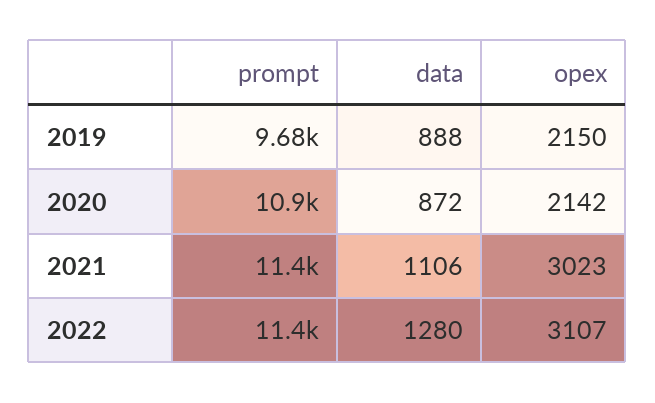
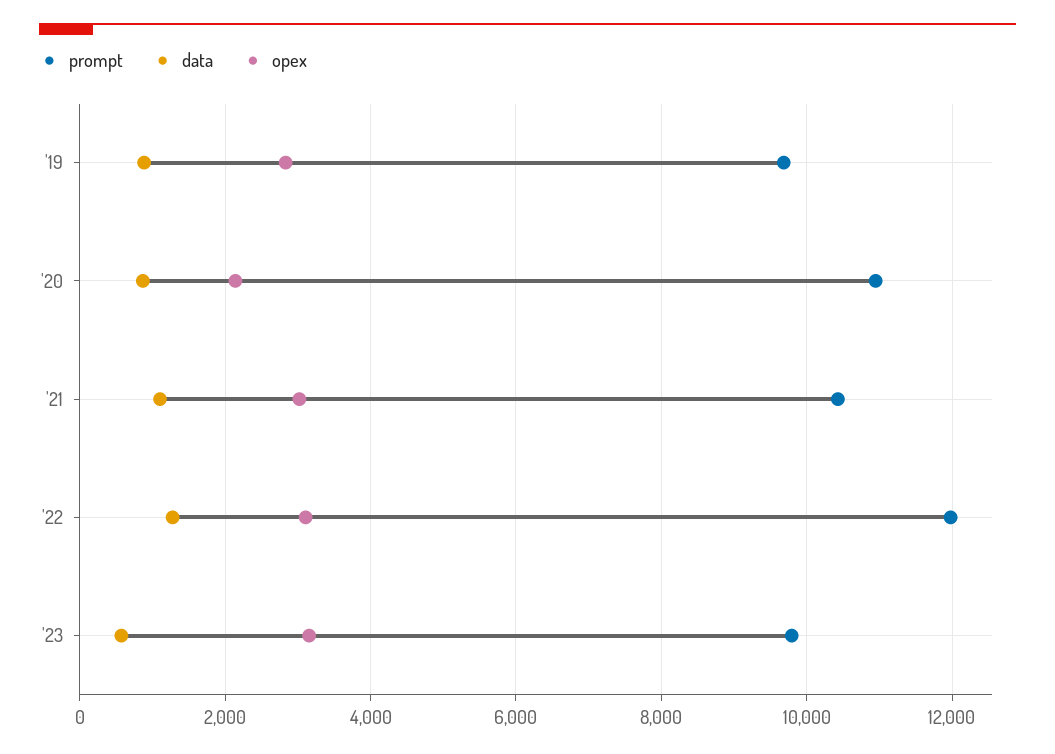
opex, 2019: 2150 -> 2800
prompt, 2021: 11400 -> 10400
prompt, 2022: 11400 -> 12000
prompt, '23: none -> 9800
data, '23: none -> 600
opex, '23: none -> 3200

